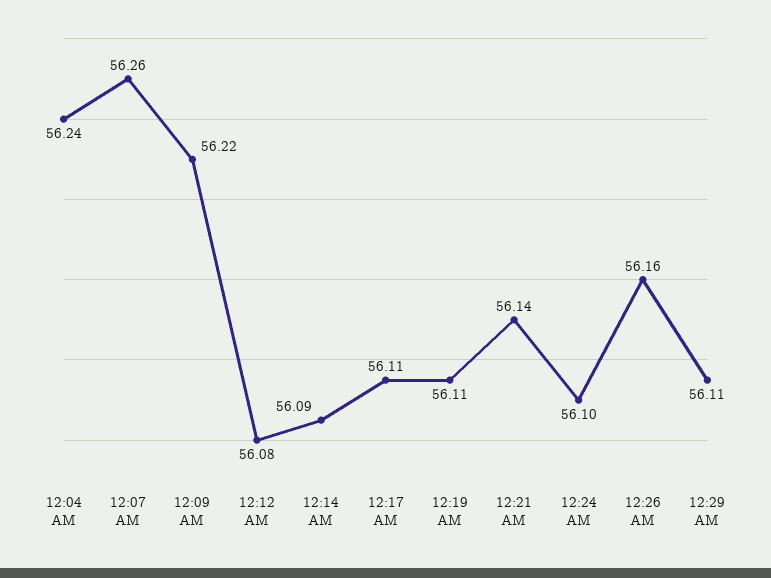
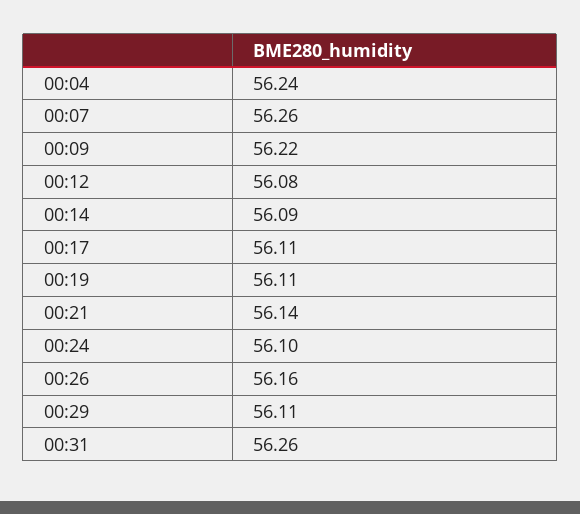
00:31: none -> 56.26

